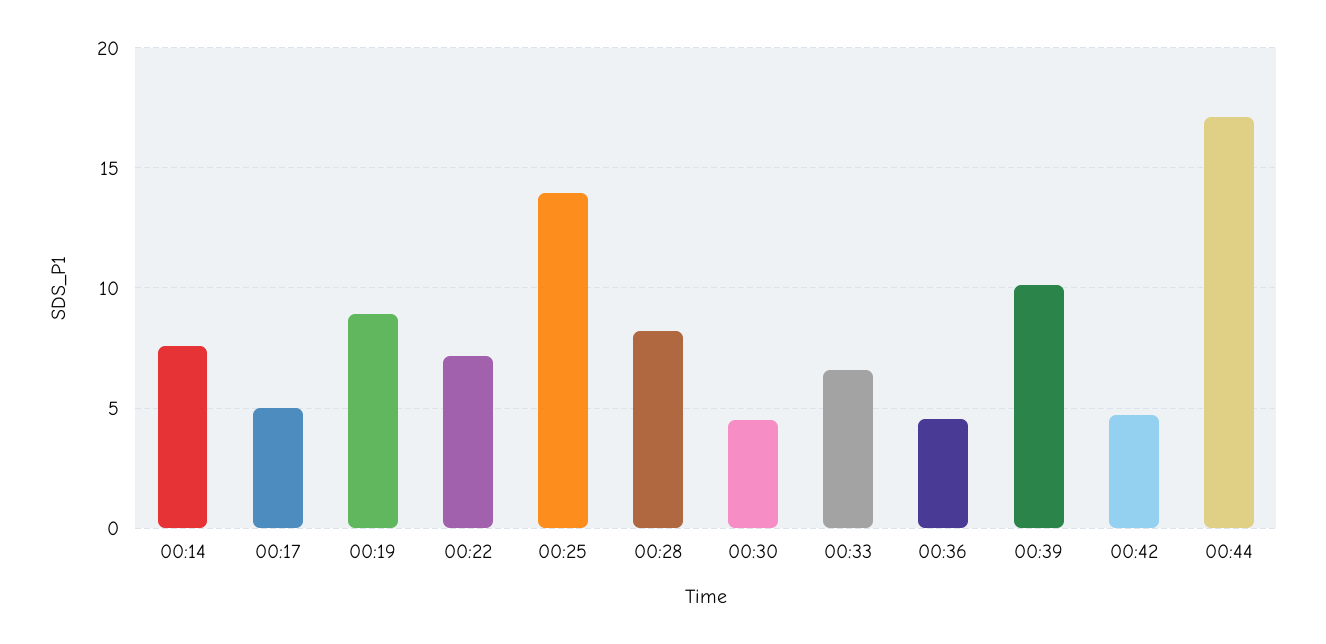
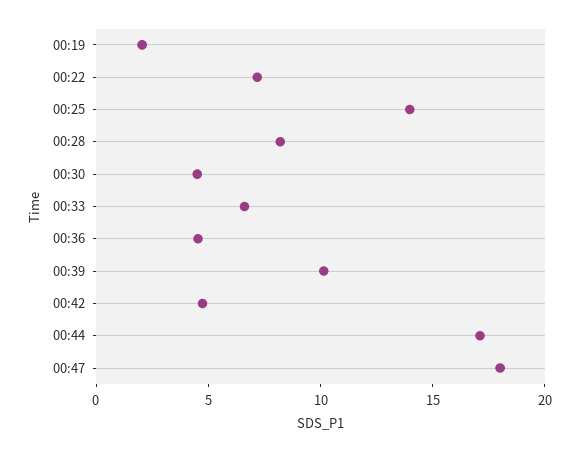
00:14: 7.5 -> none
00:17: 5 -> none
00:19: 9 -> 2
00:47: none -> 18

